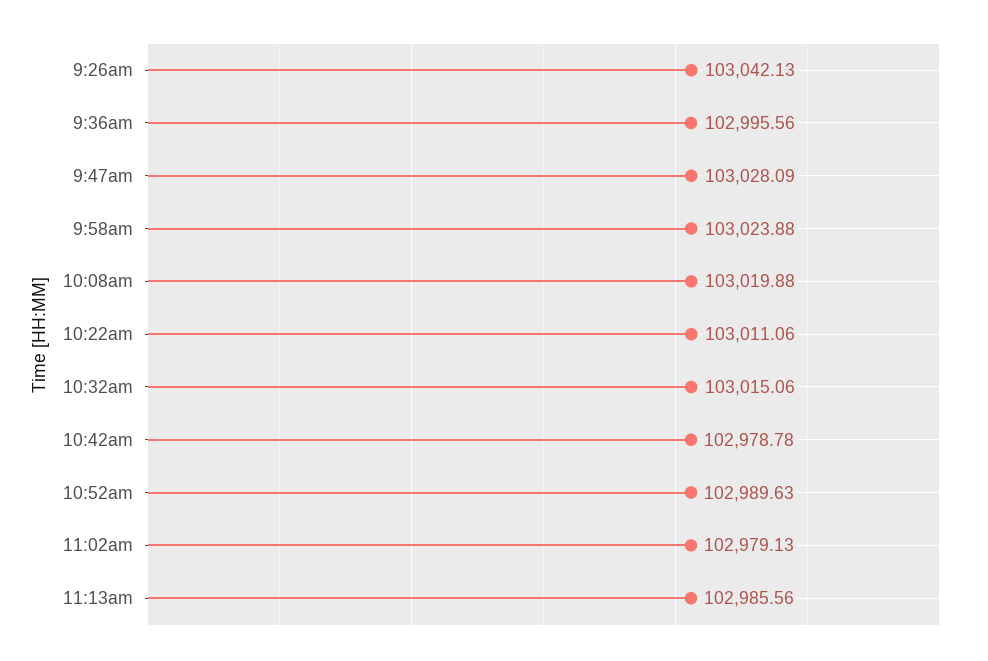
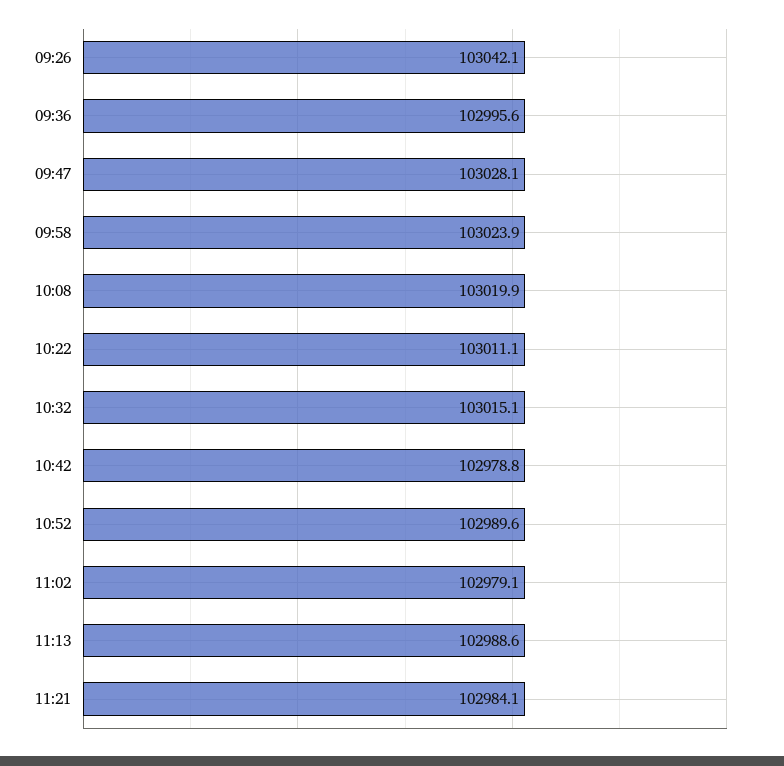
11:13am: 102985.56 -> 102988.6
11:21: none -> 102984.1

